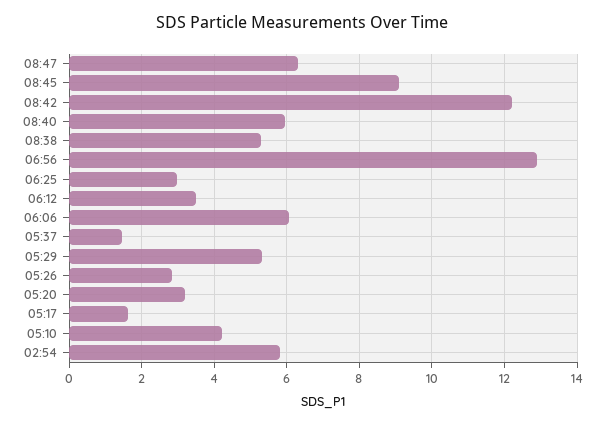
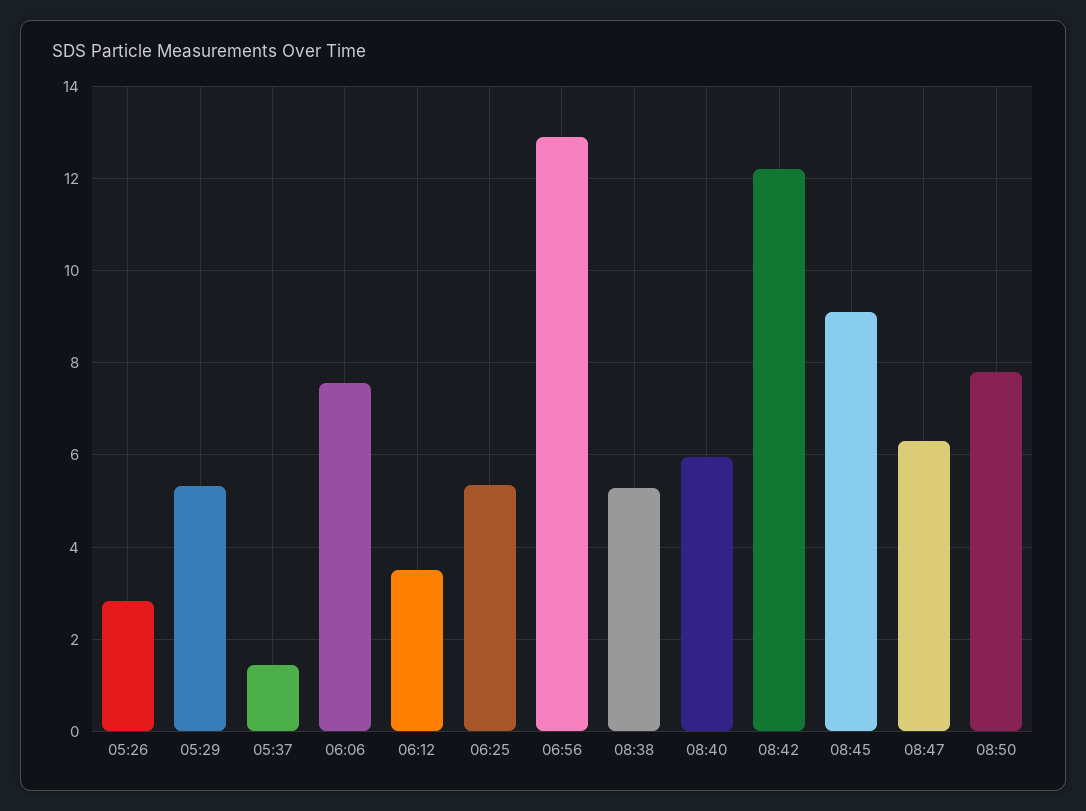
06:25: 3 -> 5.4
06:06: 6 -> 7.6
05:20: 3.2 -> none
05:17: 1.6 -> none
05:10: 4.2 -> none
02:54: 5.8 -> none
08:50: none -> 7.8

